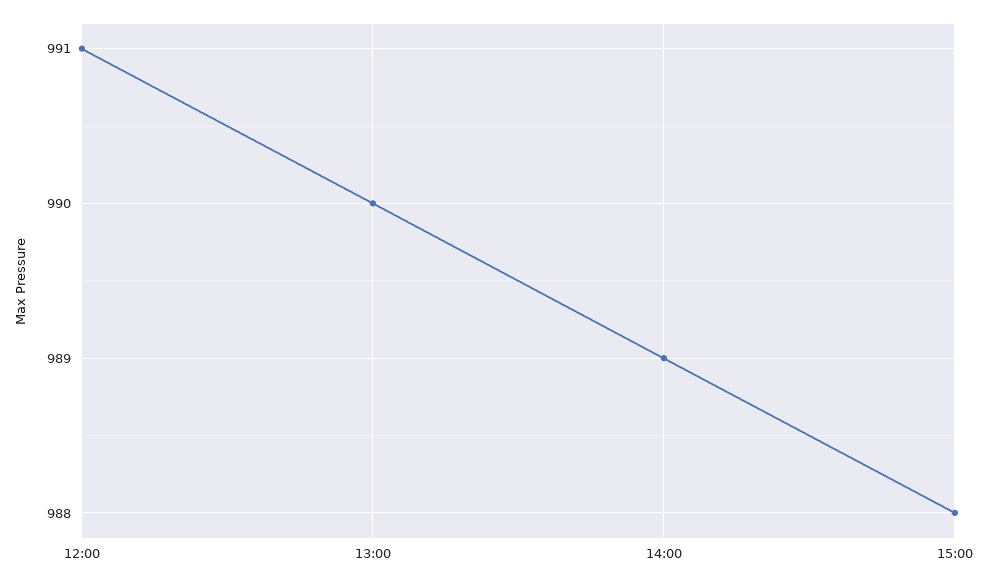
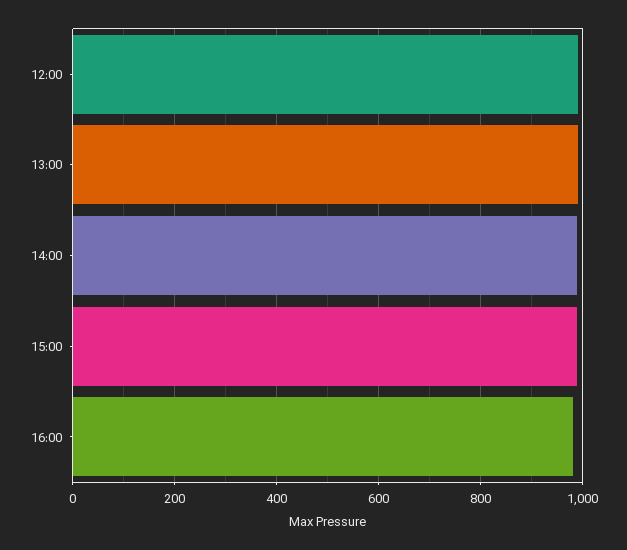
16:00: none -> 980

